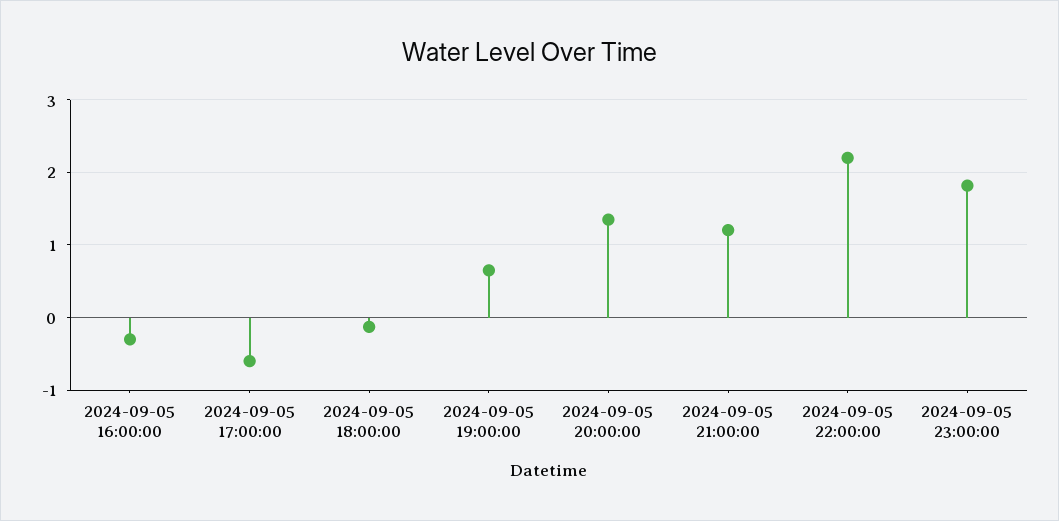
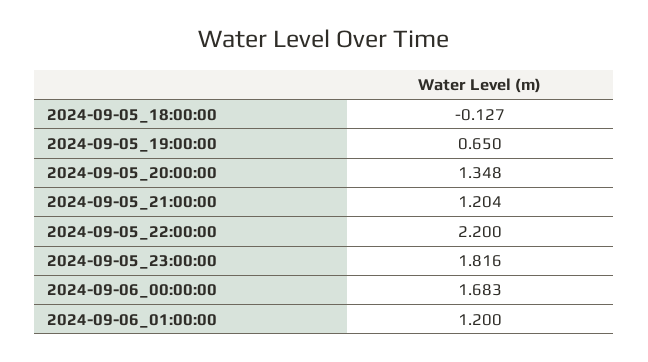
2024-09-05 16:00:00: -0.3 -> none
2024-09-05 17:00:00: -0.6 -> none
2024-09-06_00:00:00: none -> 1.683
2024-09-06_01:00:00: none -> 1.2

